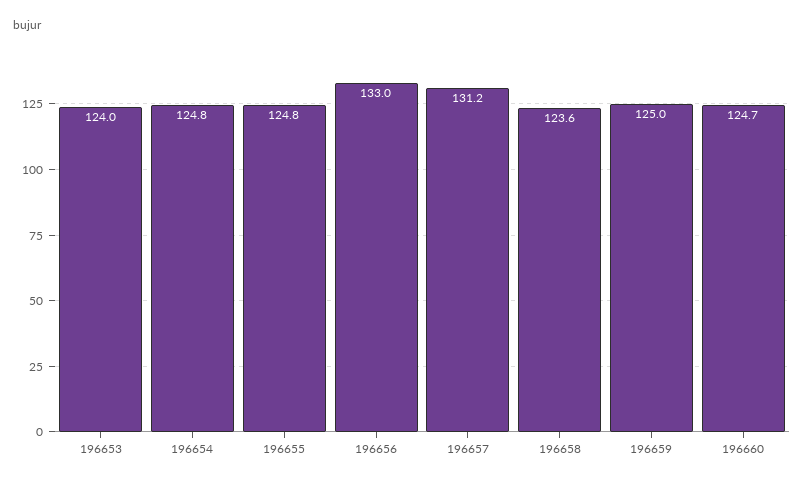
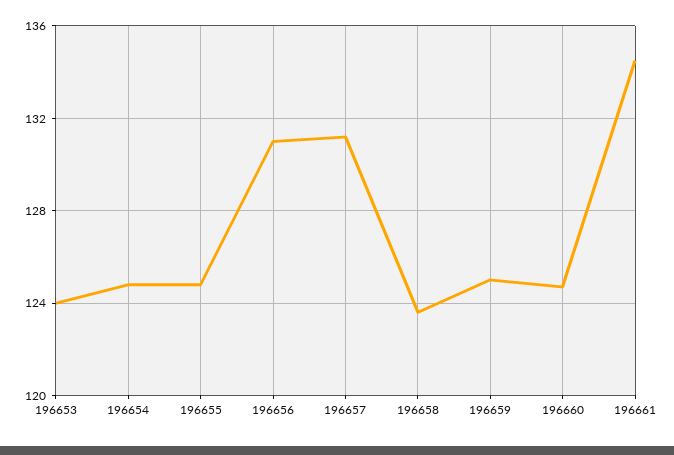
196656: 133 -> 131
196661: none -> 134.5

